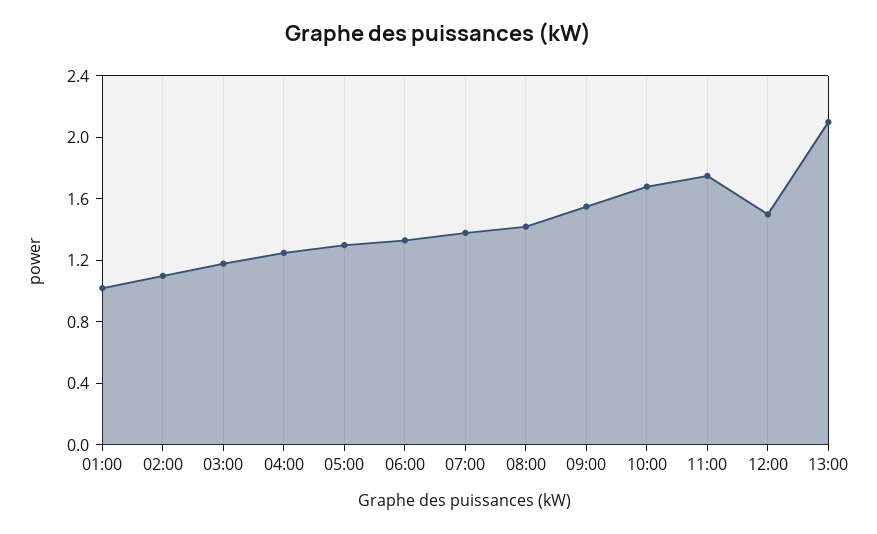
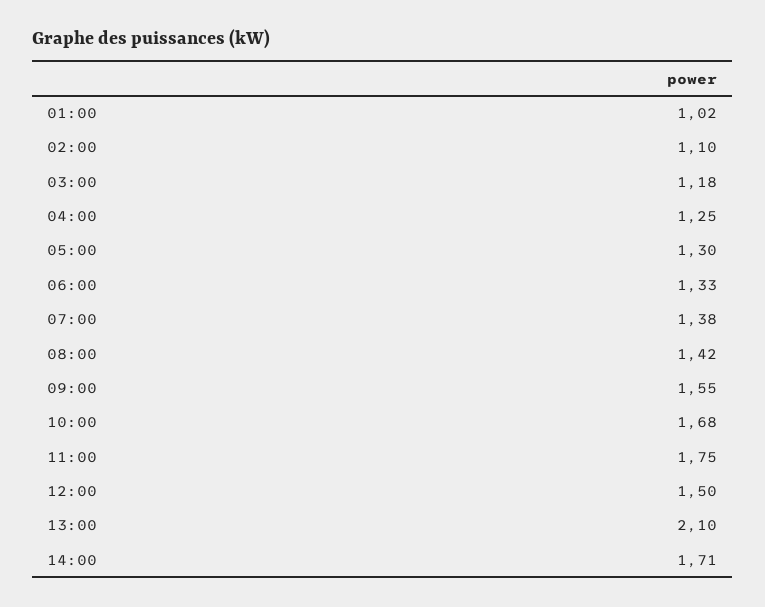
14:00: none -> 1.71

